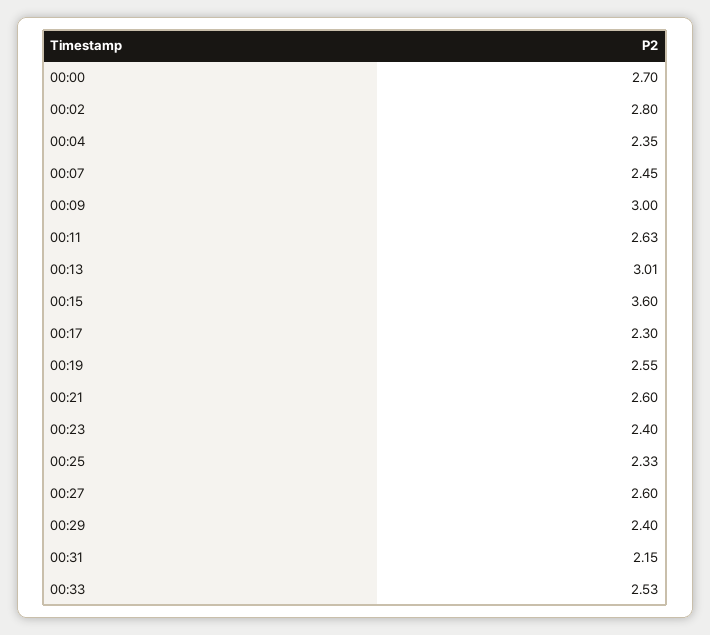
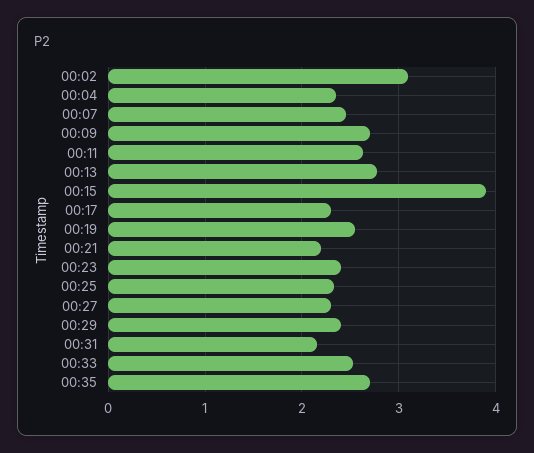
00:00: 2.7 -> none
00:02: 2.8 -> 3.1
00:09: 3 -> 2.7
00:13: 3.01 -> 2.8
00:15: 3.6 -> 3.9
00:21: 2.6 -> 2.2
00:27: 2.6 -> 2.3
00:35: none -> 2.7

